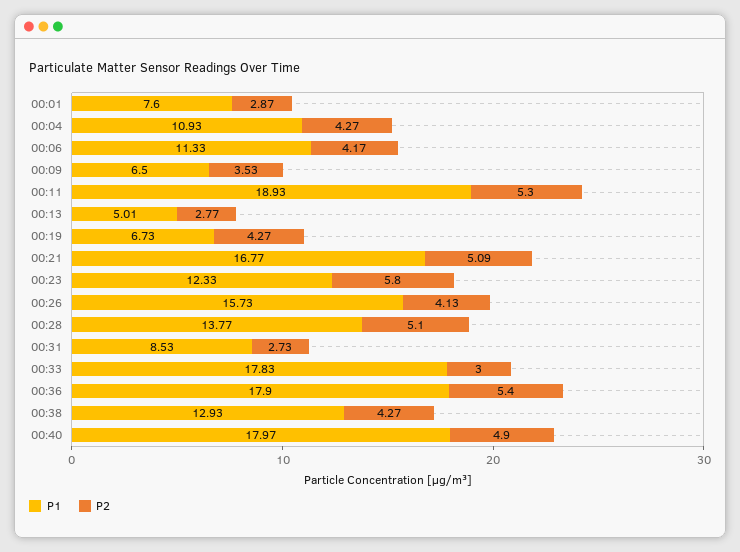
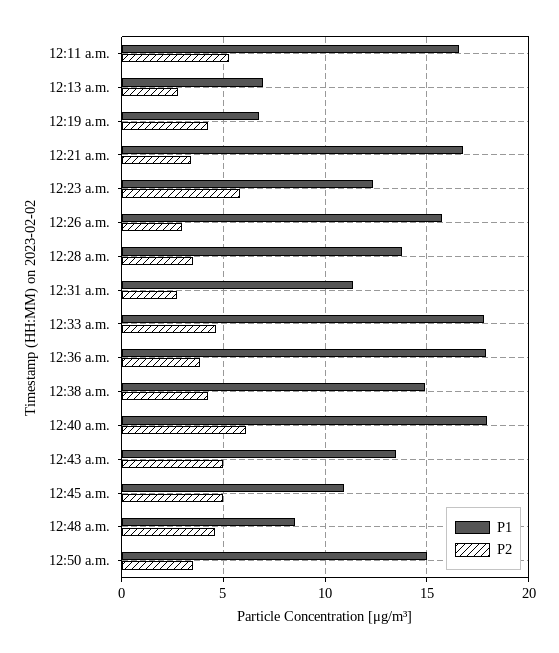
P1, 00:01: 7.6 -> none
P2, 00:01: 2.87 -> none
P1, 00:04: 10.93 -> none
P2, 00:04: 4.27 -> none
P1, 00:06: 11.33 -> none
P2, 00:06: 4.17 -> none
P1, 00:09: 6.5 -> none
P2, 00:09: 3.53 -> none
P1, 00:11: 18.93 -> 16.5
P1, 00:13: 5.01 -> 7
P2, 00:21: 5.09 -> 3.5
P2, 00:26: 4.13 -> 3
P2, 00:28: 5.1 -> 3.5
P1, 00:31: 8.53 -> 11.5
P2, 00:33: 3 -> 4.5
P2, 00:36: 5.4 -> 4
P1, 00:38: 12.93 -> 15
P2, 00:40: 4.9 -> 6
P1, 12:43 a.m.: none -> 13.5
P2, 12:43 a.m.: none -> 5
P1, 12:45 a.m.: none -> 11
P2, 12:45 a.m.: none -> 5
P1, 12:48 a.m.: none -> 8.5
P2, 12:48 a.m.: none -> 4.5
P1, 12:50 a.m.: none -> 15
P2, 12:50 a.m.: none -> 3.5

